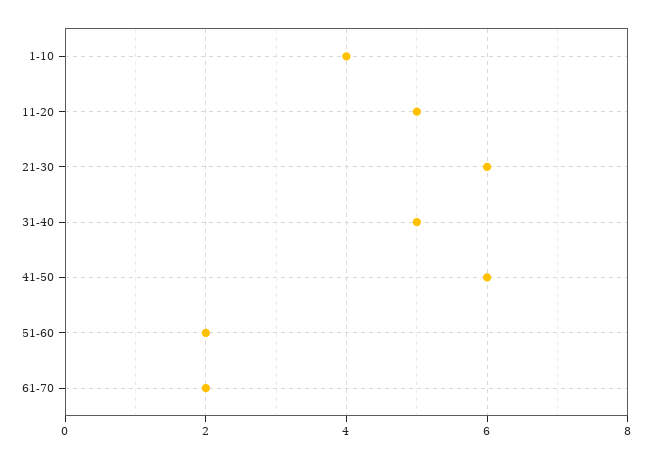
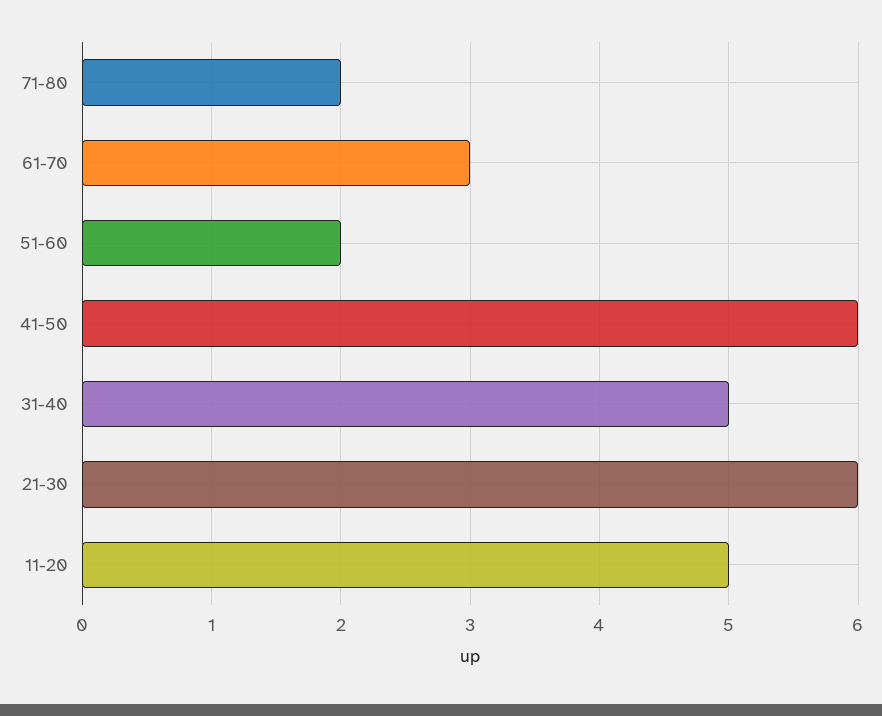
1-10: 4 -> none
61-70: 2 -> 3
71-80: none -> 2

